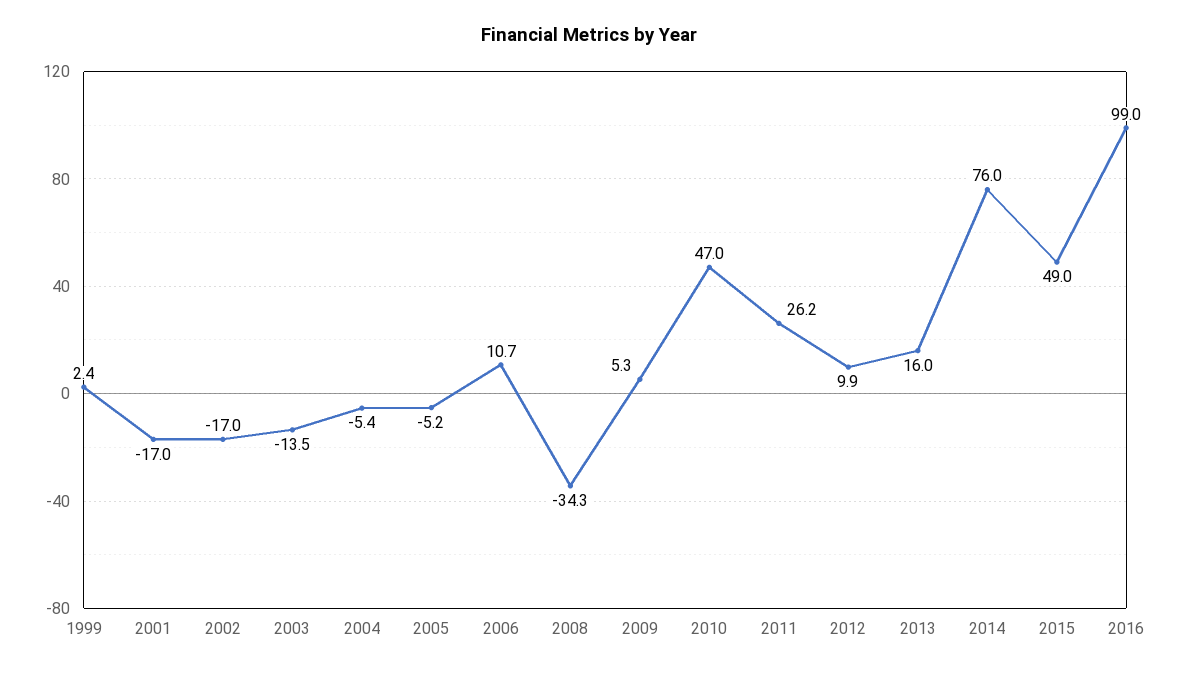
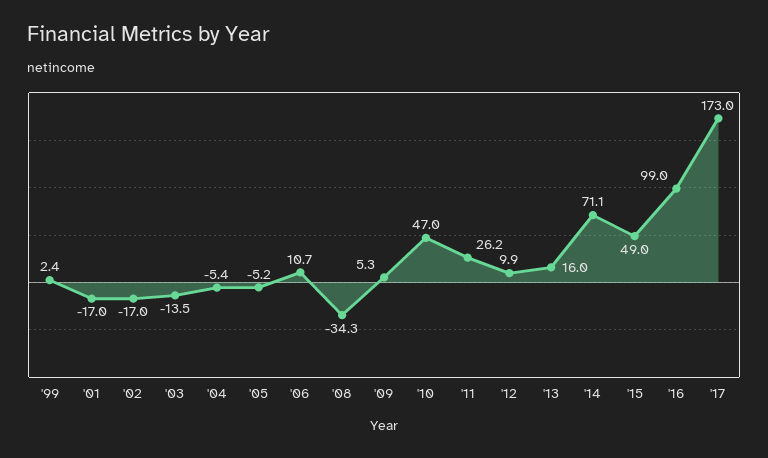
2014: 76 -> 71.1
'17: none -> 173

